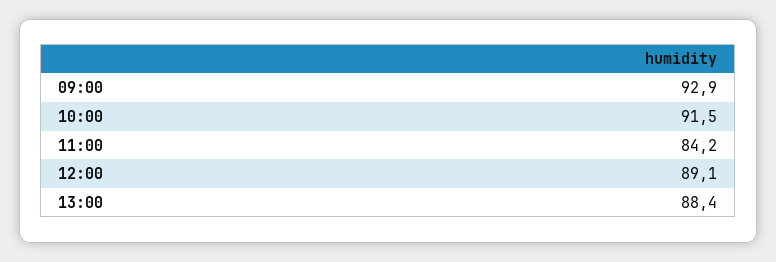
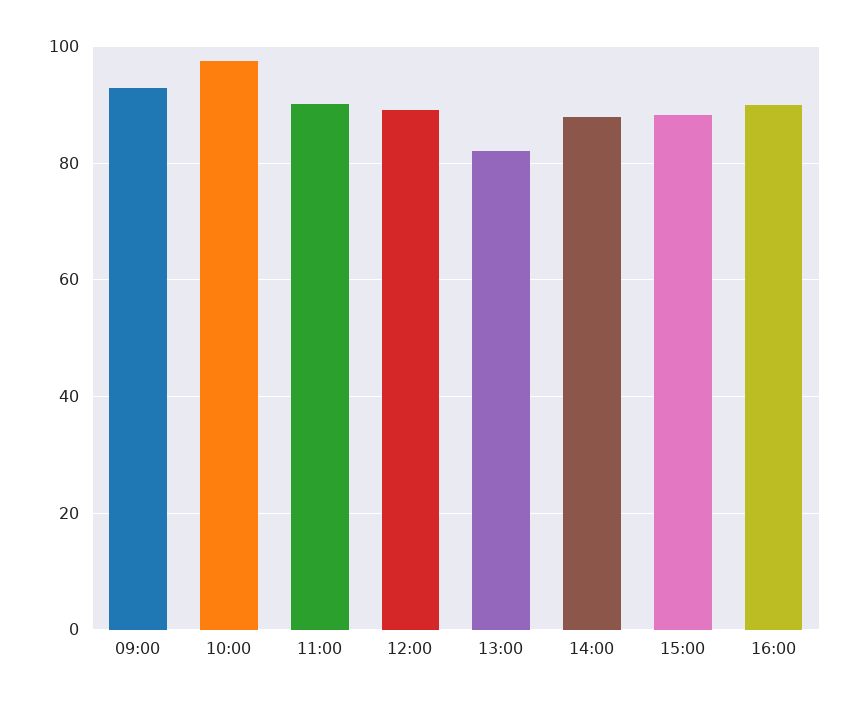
10:00: 91.5 -> 98
11:00: 84.2 -> 90
13:00: 88.4 -> 82
14:00: none -> 88
15:00: none -> 88
16:00: none -> 90

